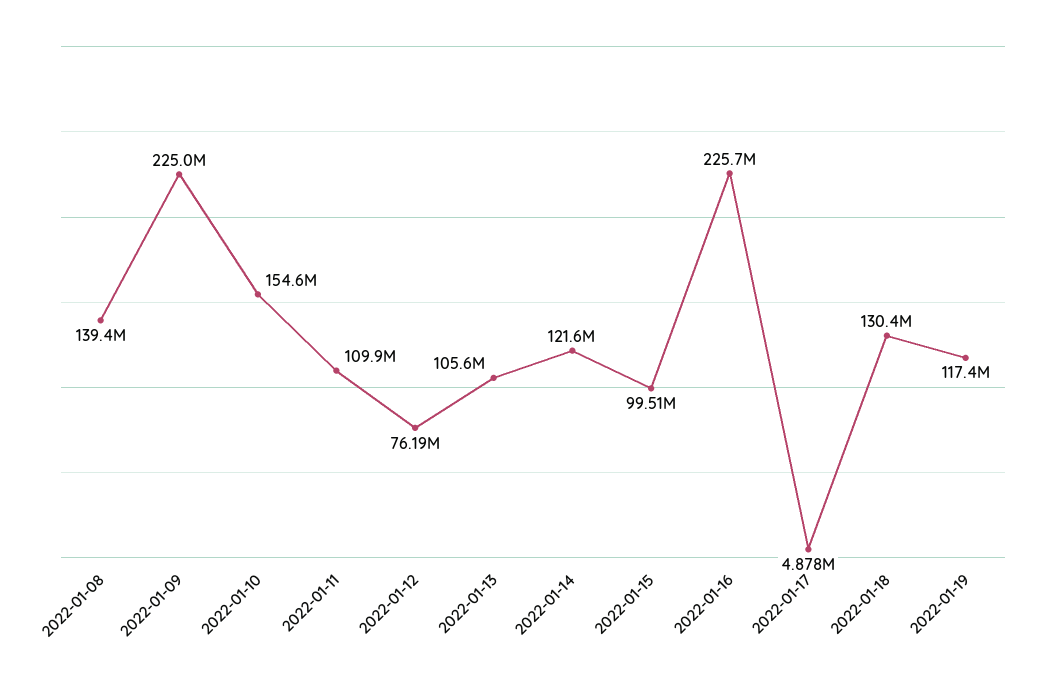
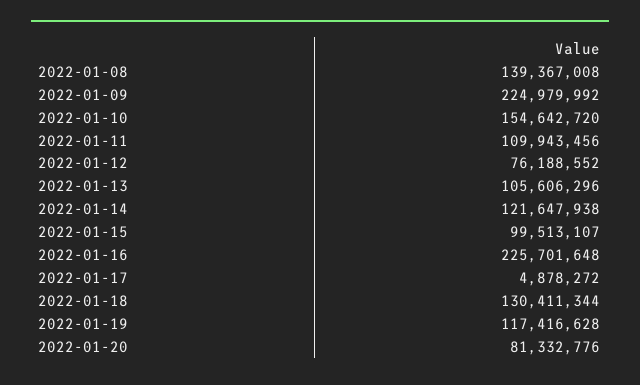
2022-01-20: none -> 81332776

